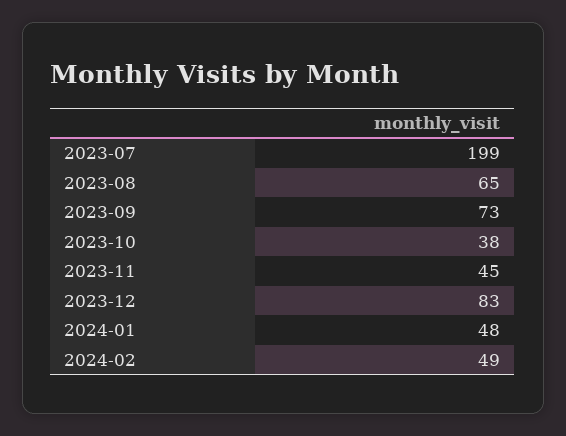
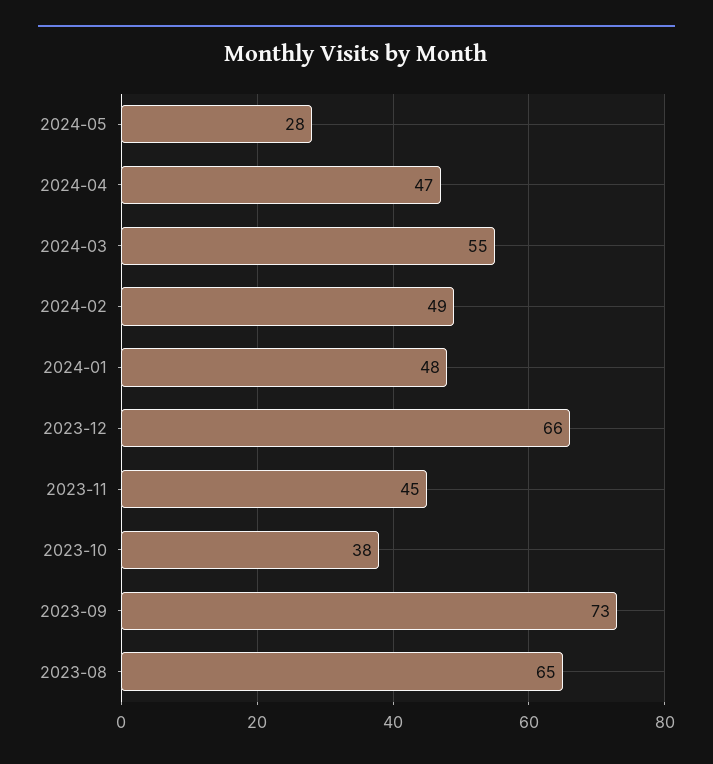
2023-07: 199 -> none
2023-12: 83 -> 66
2024-05: none -> 28
2024-04: none -> 47
2024-03: none -> 55

